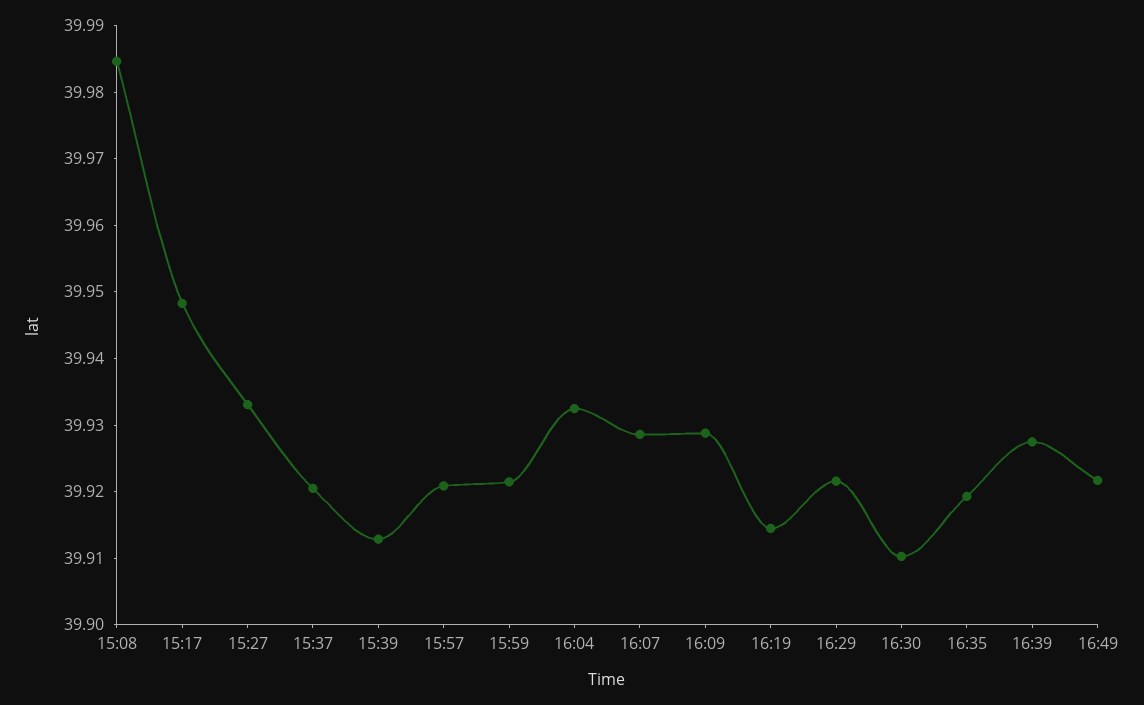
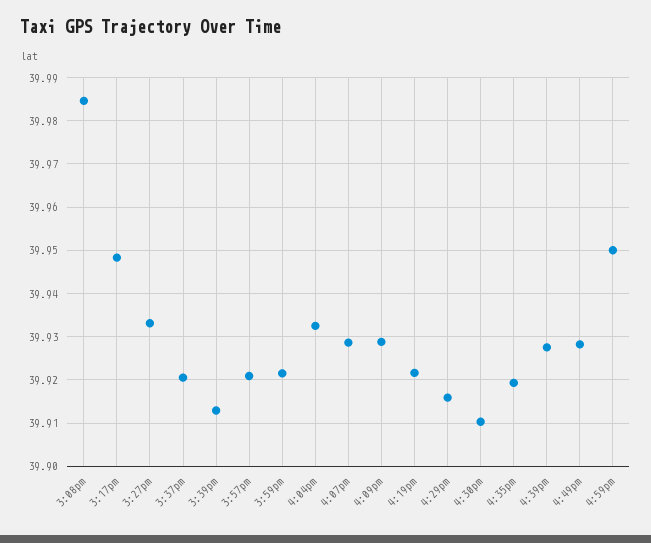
16:19: 39.914 -> 39.922
16:29: 39.922 -> 39.916
16:49: 39.922 -> 39.928
4:59pm: none -> 39.95

